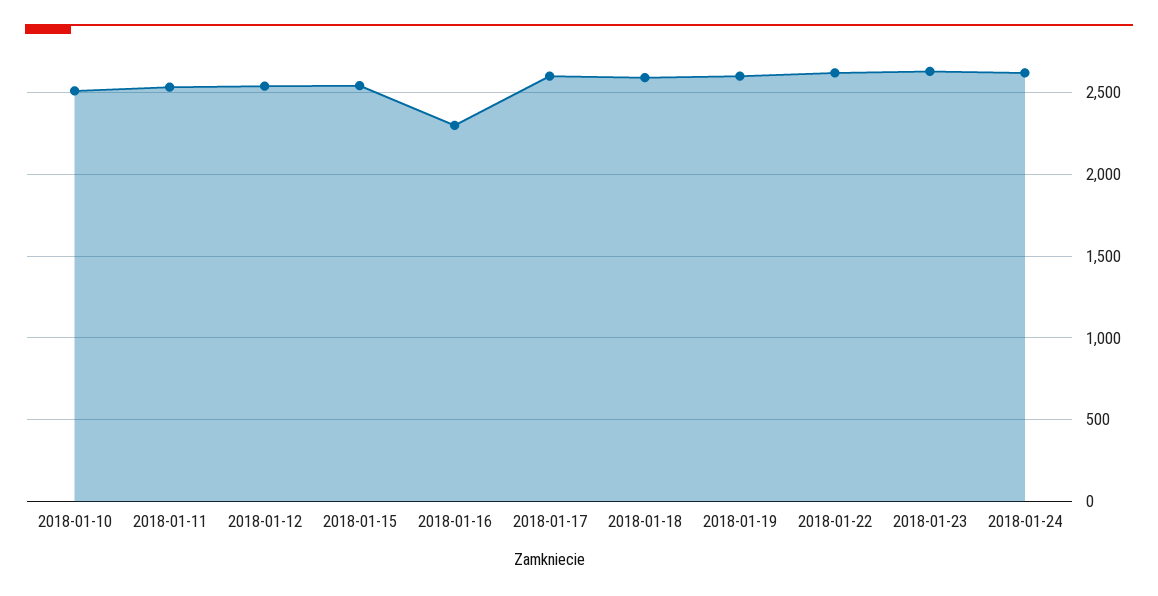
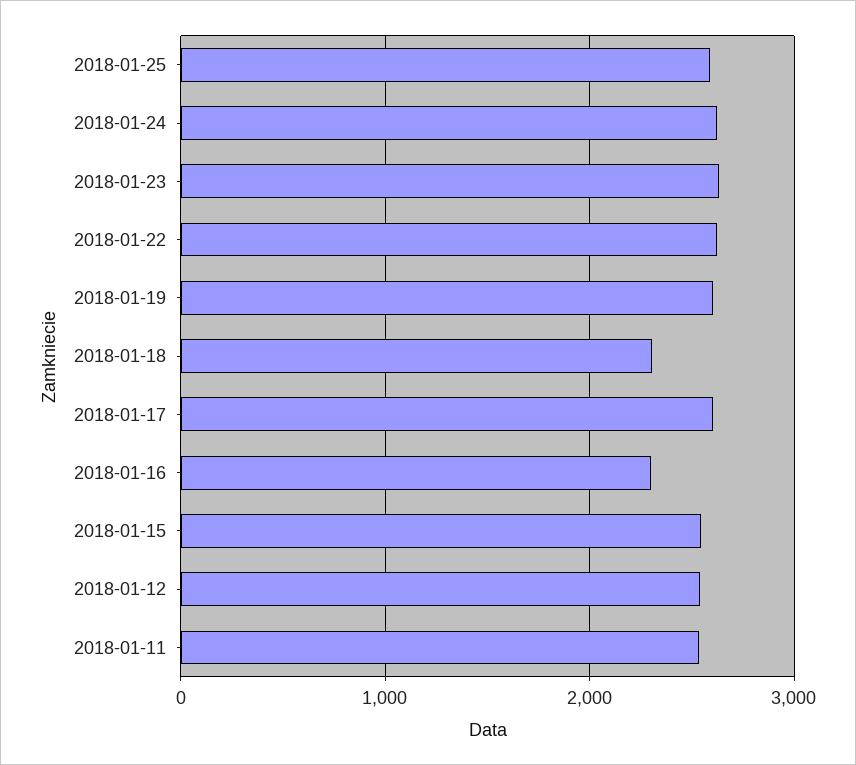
2018-01-10: 2500 -> none
2018-01-18: 2600 -> 2300
2018-01-25: none -> 2600

